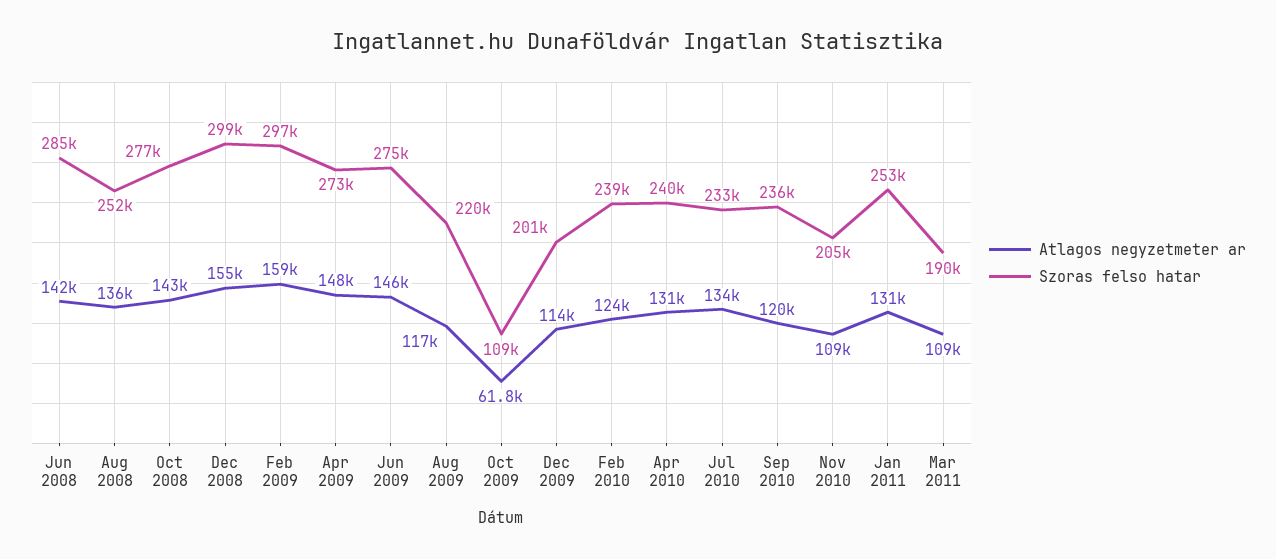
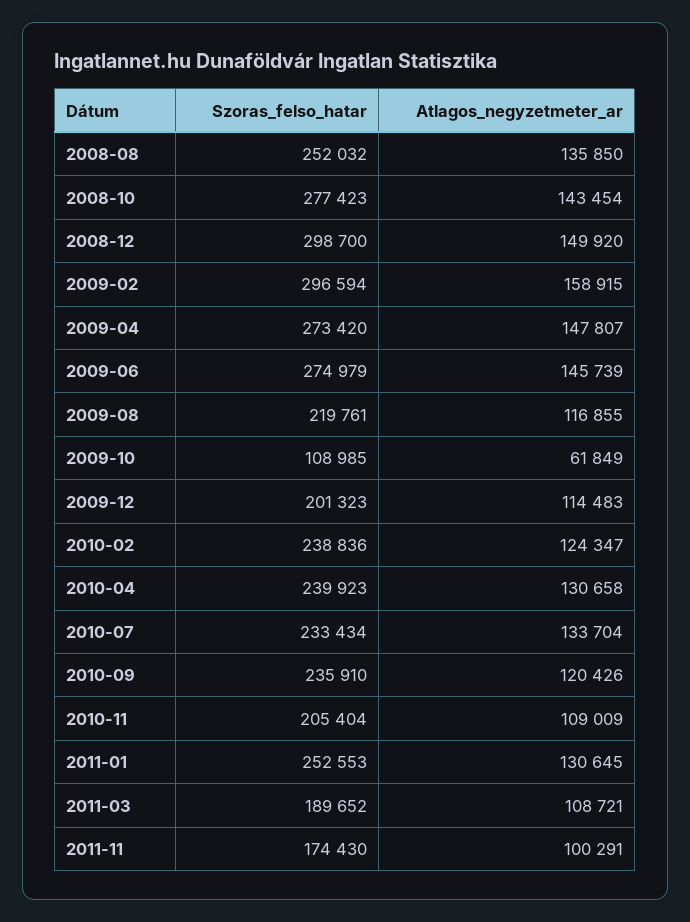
Atlagos negyzetmeter ar, Jun 2008: 142000 -> none
Szoras felso hatar, Jun 2008: 285000 -> none
Atlagos negyzetmeter ar, Dec 2008: 155000 -> 149920
Szoras felso hatar, 2011-11: none -> 174430
Atlagos negyzetmeter ar, 2011-11: none -> 100291

